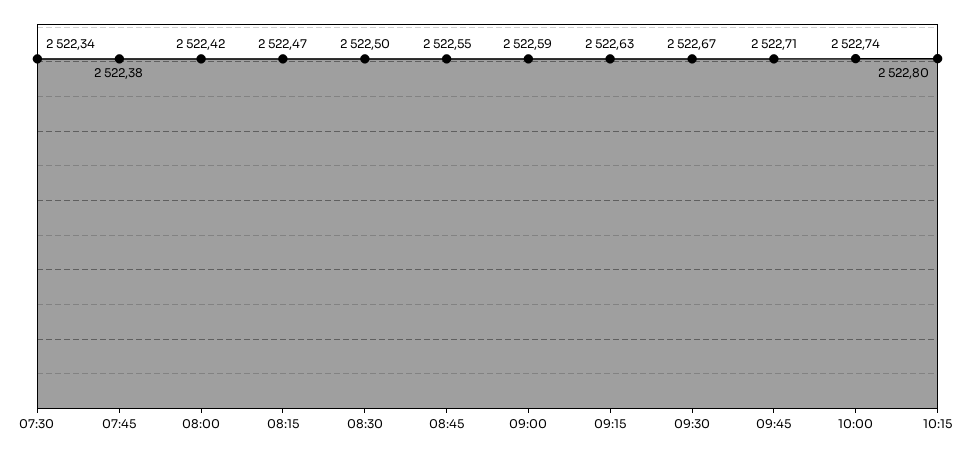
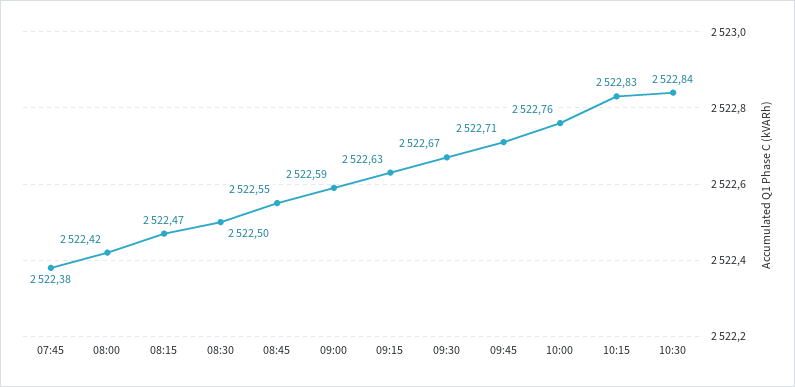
07:30: 2522.34 -> none
10:00: 2522.74 -> 2522.76
10:15: 2522.8 -> 2522.83
10:30: none -> 2522.84

